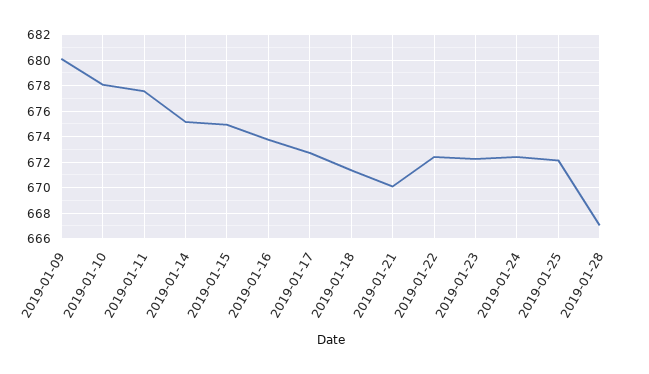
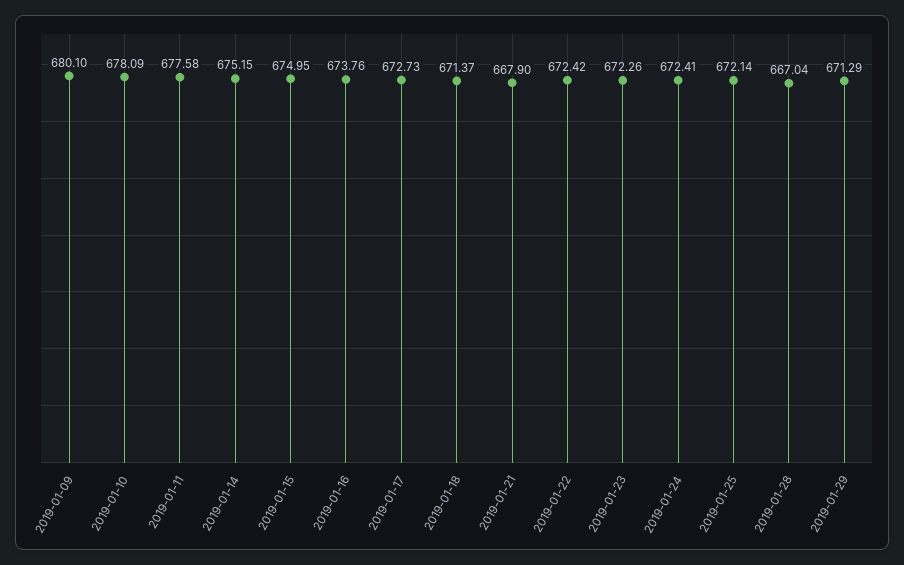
2019-01-21: 670 -> 667.9
2019-01-29: none -> 671.29

